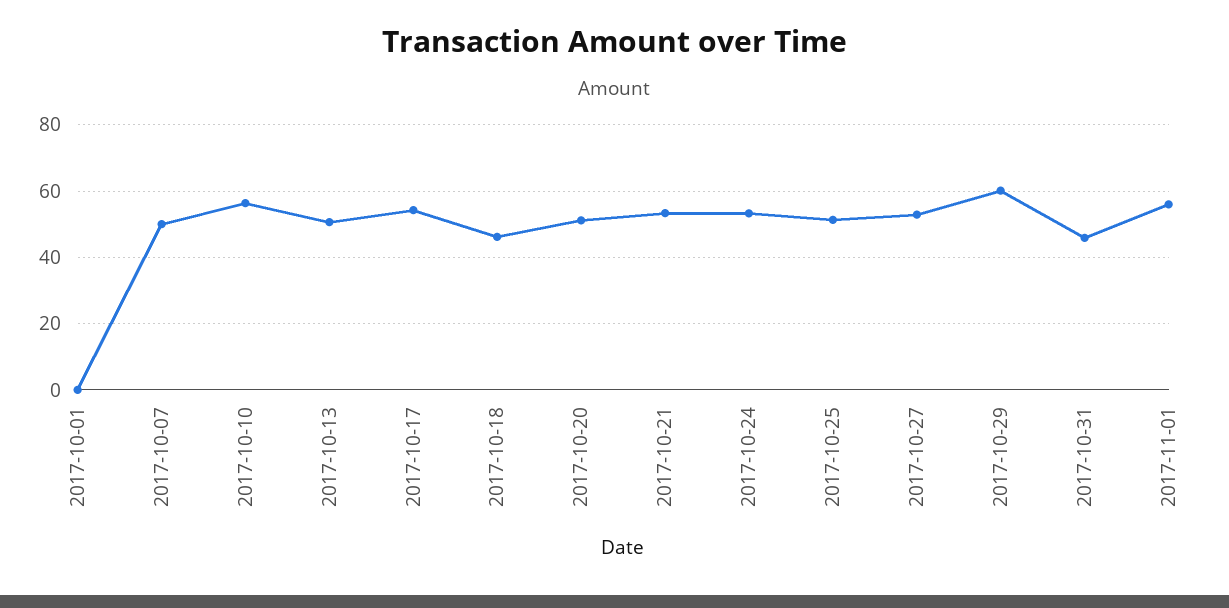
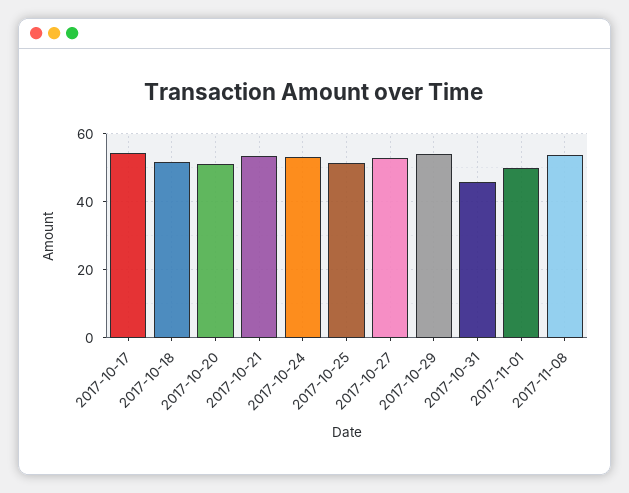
2017-10-01: 0 -> none
2017-10-07: 50 -> none
2017-10-10: 56 -> none
2017-10-13: 50 -> none
2017-10-18: 46 -> 52
2017-10-29: 60 -> 54
2017-11-01: 56 -> 50
2017-11-08: none -> 54

